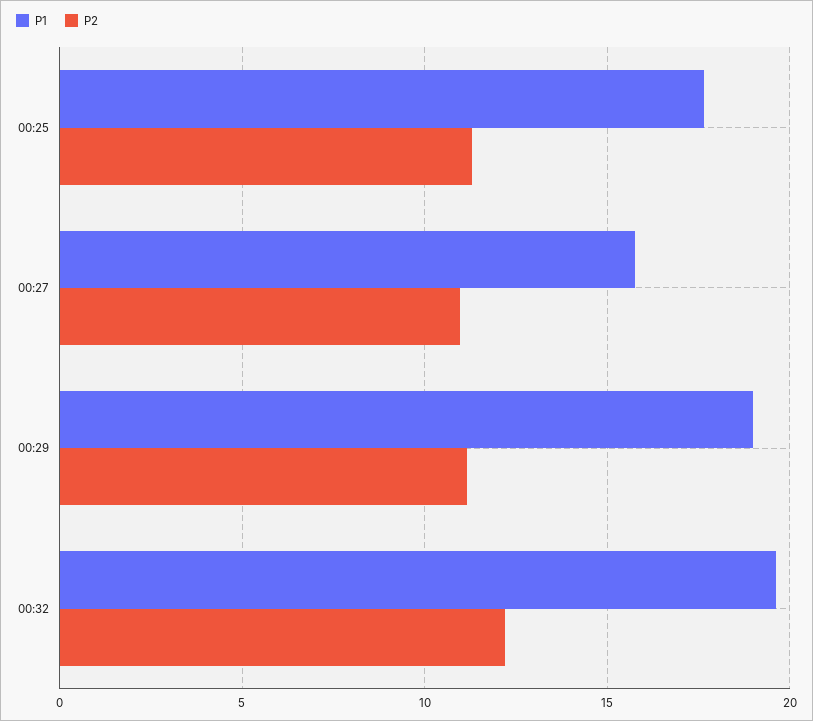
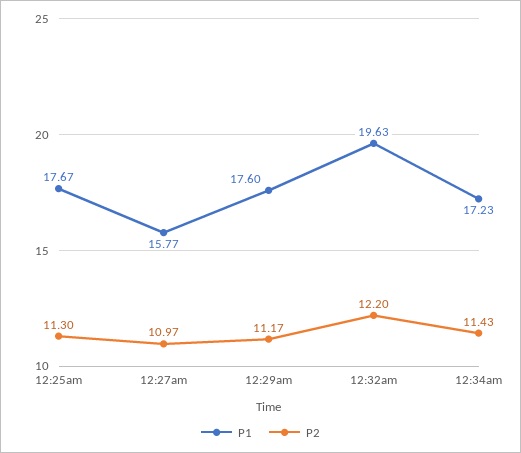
P1, 00:29: 19 -> 17.6
P1, 12:34am: none -> 17.23
P2, 12:34am: none -> 11.43

